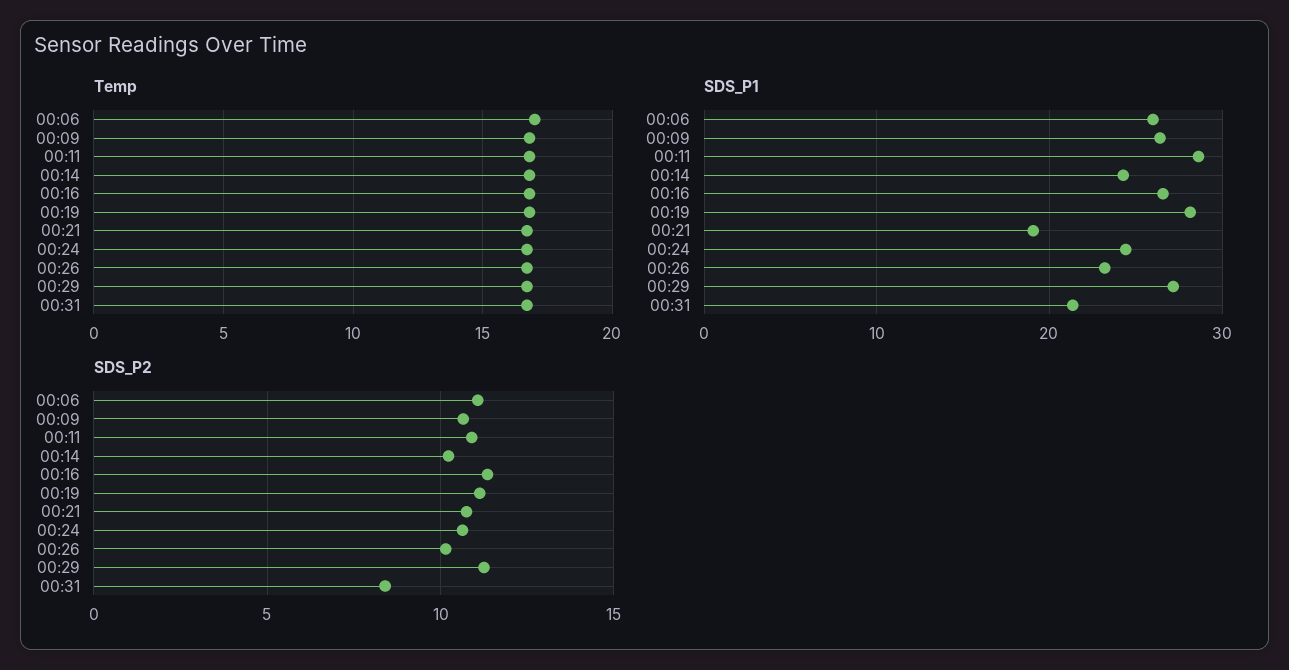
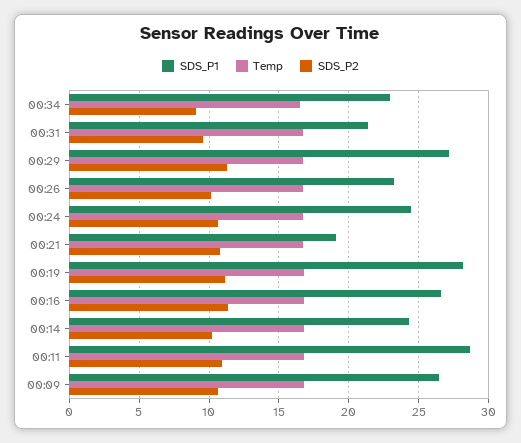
Temp, 00:06: 17 -> none
SDS_P1, 00:06: 26 -> none
SDS_P2, 00:06: 11 -> none
SDS_P2, 00:31: 8.5 -> 9.5
SDS_P1, 00:34: none -> 23
Temp, 00:34: none -> 16.5
SDS_P2, 00:34: none -> 9

